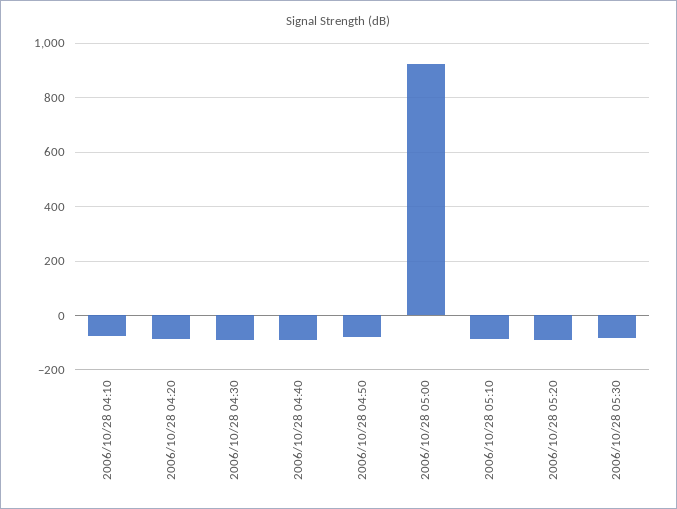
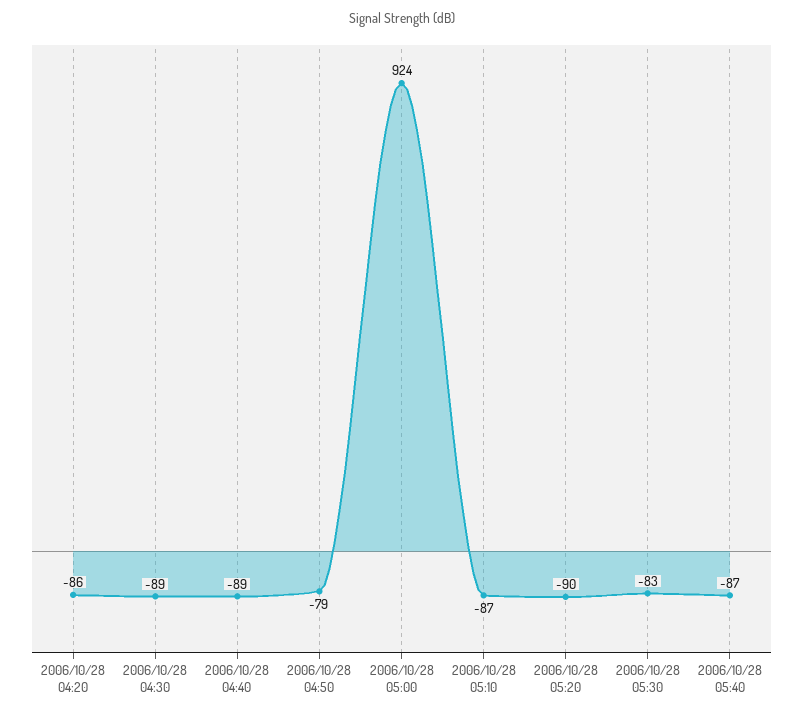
2006/10/28 04:10: -75 -> none
2006/10/28 05:40: none -> -87

